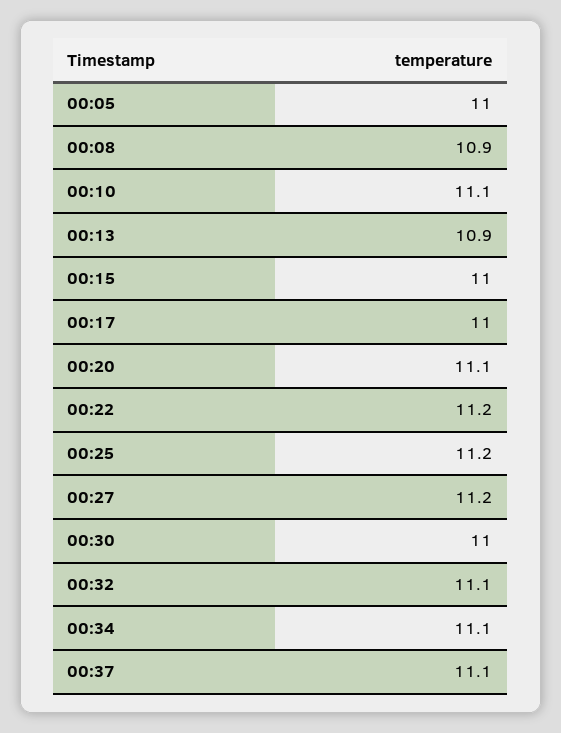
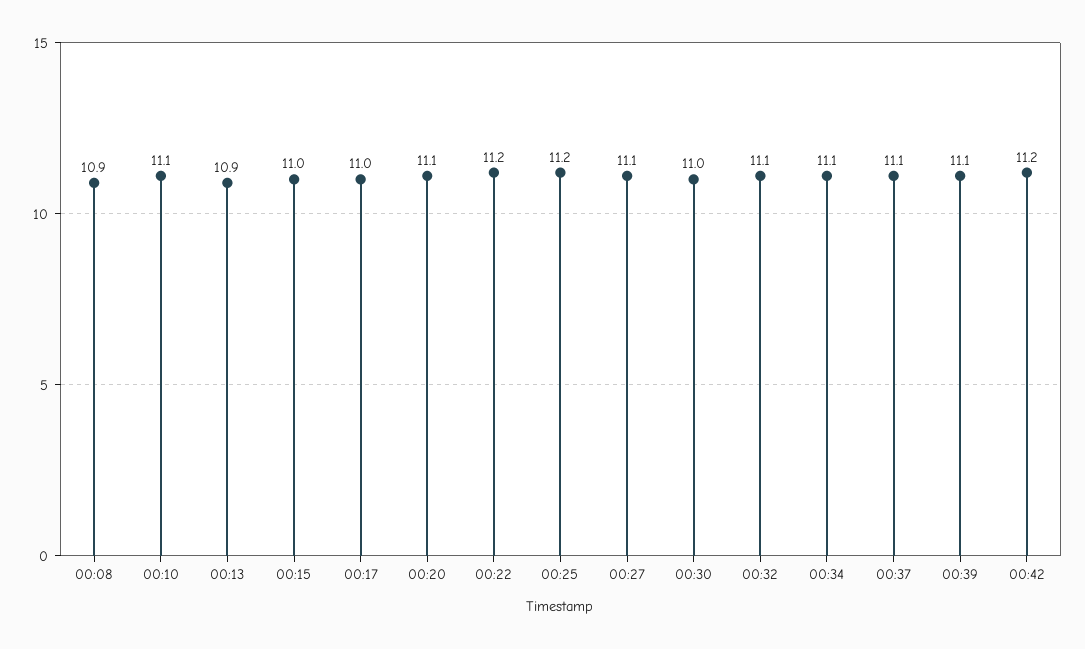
00:05: 11 -> none
00:27: 11.2 -> 11.1
00:39: none -> 11.1
00:42: none -> 11.2

